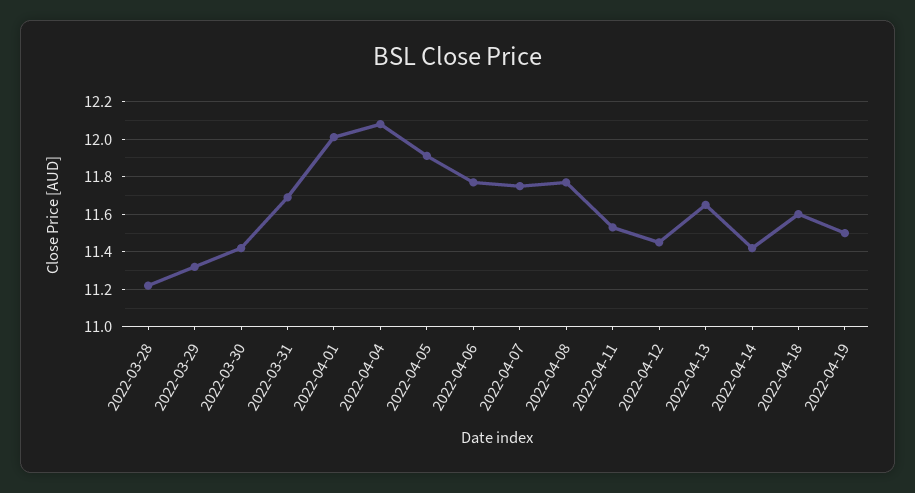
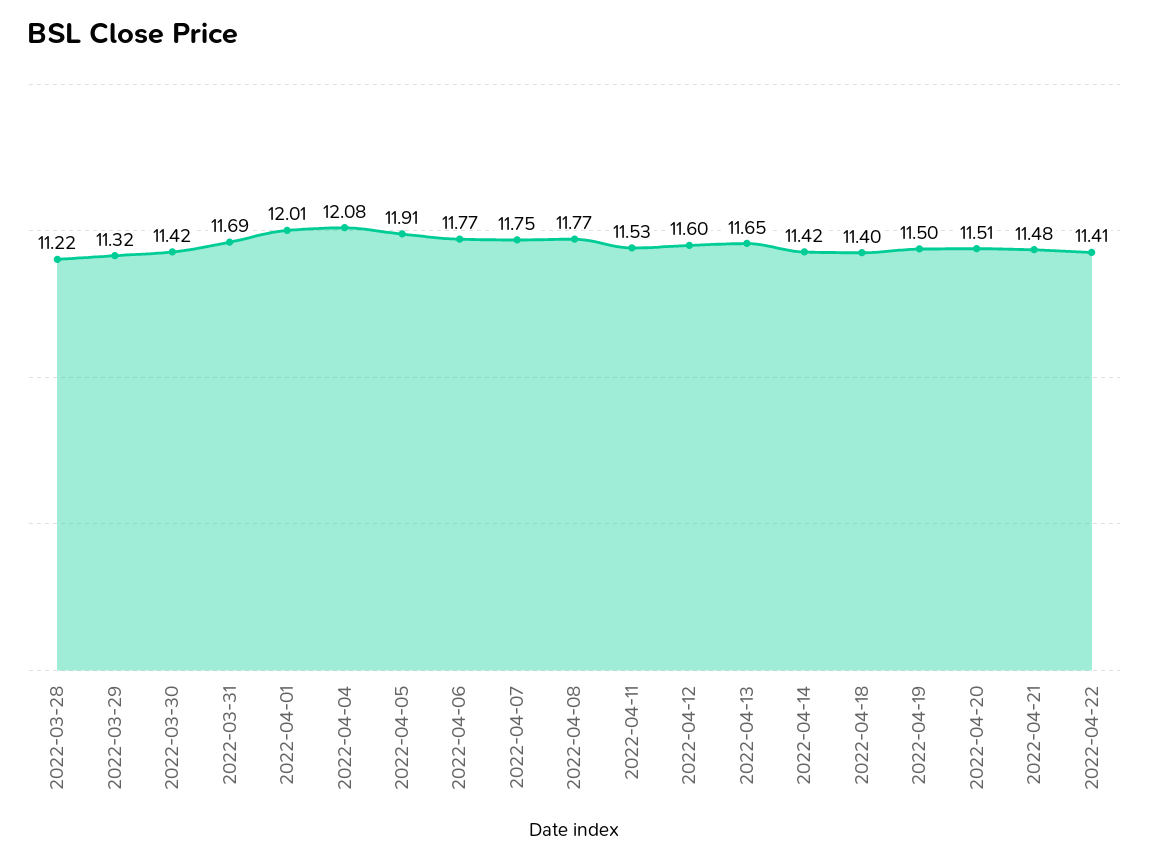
2022-04-12: 11.45 -> 11.6
2022-04-18: 11.6 -> 11.4
2022-04-20: none -> 11.51
2022-04-21: none -> 11.48
2022-04-22: none -> 11.41

